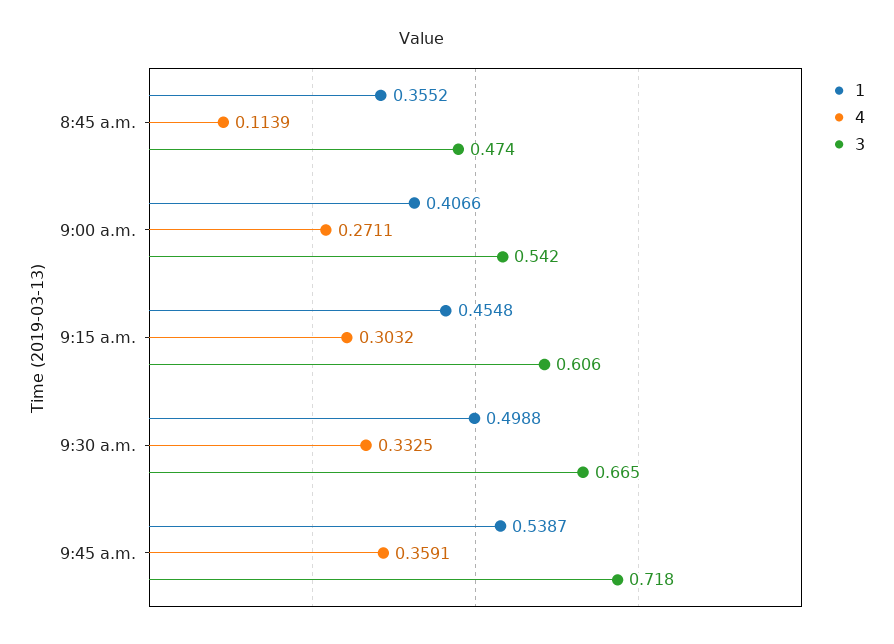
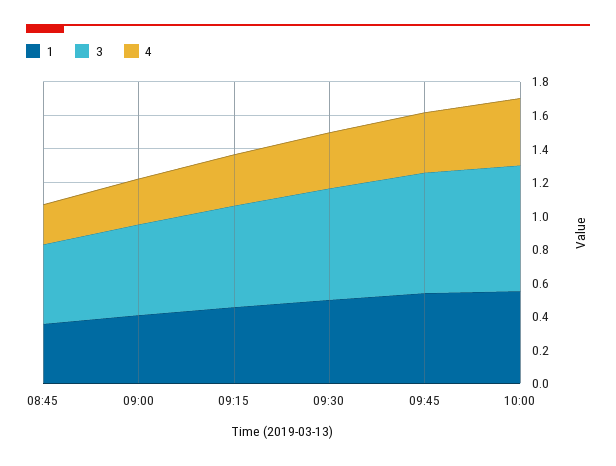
4, 8:45 a.m.: 0.1139 -> 0.25
1, 10:00: none -> 0.55
3, 10:00: none -> 0.75
4, 10:00: none -> 0.4

